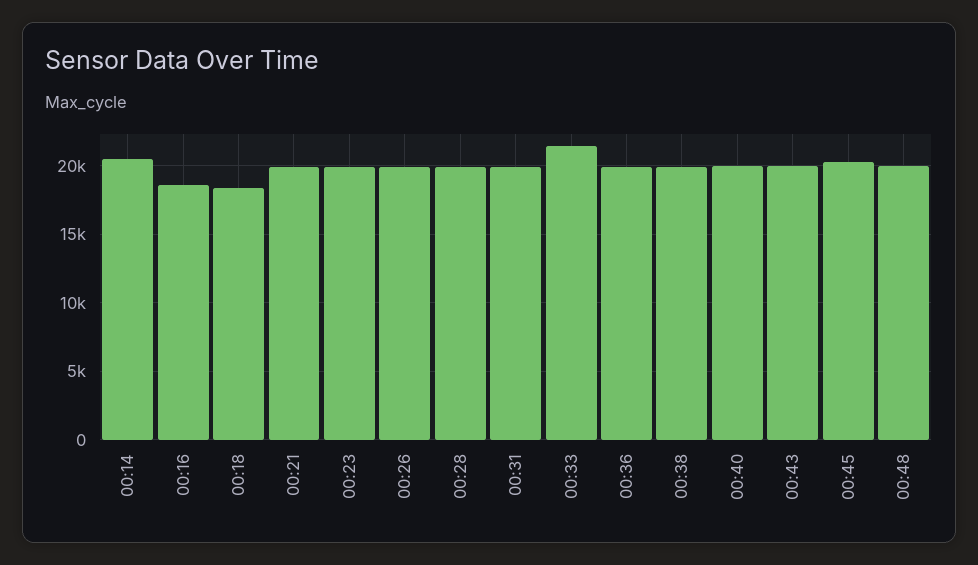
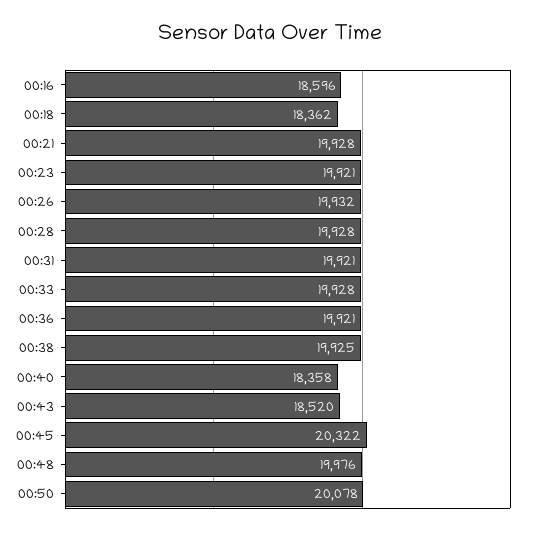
00:14: 20500 -> none
00:33: 21500 -> 19928
00:40: 20000 -> 18358
00:43: 20000 -> 18520
00:50: none -> 20078

